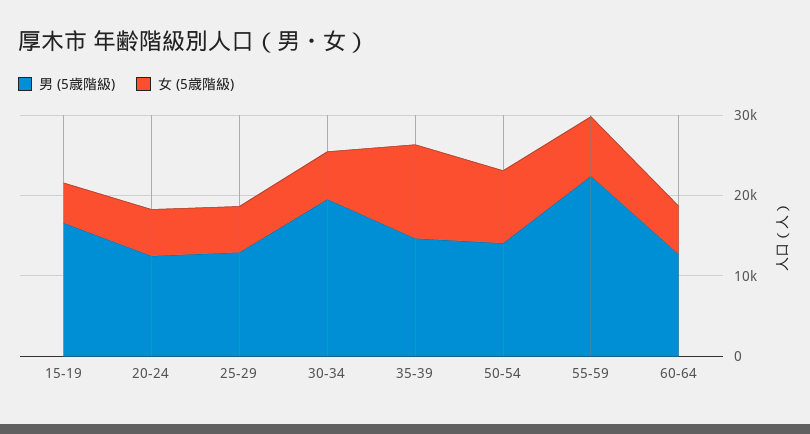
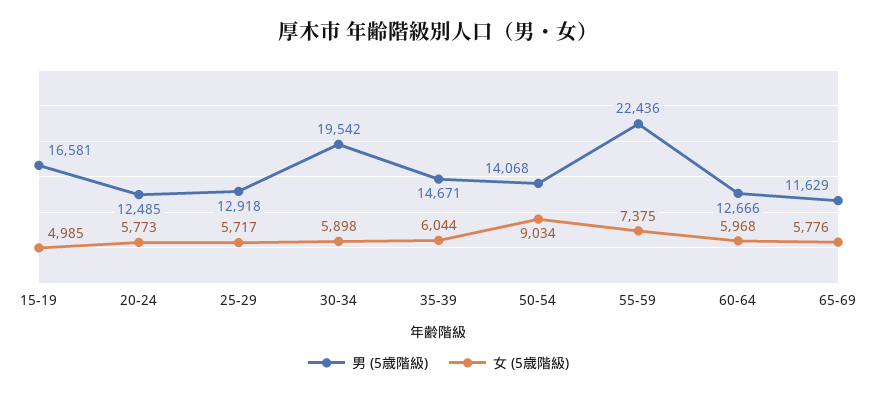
女 (5歳階級), 35-39: 12000 -> 6044
男 (5歳階級), 65-69: none -> 11629
女 (5歳階級), 65-69: none -> 5776

